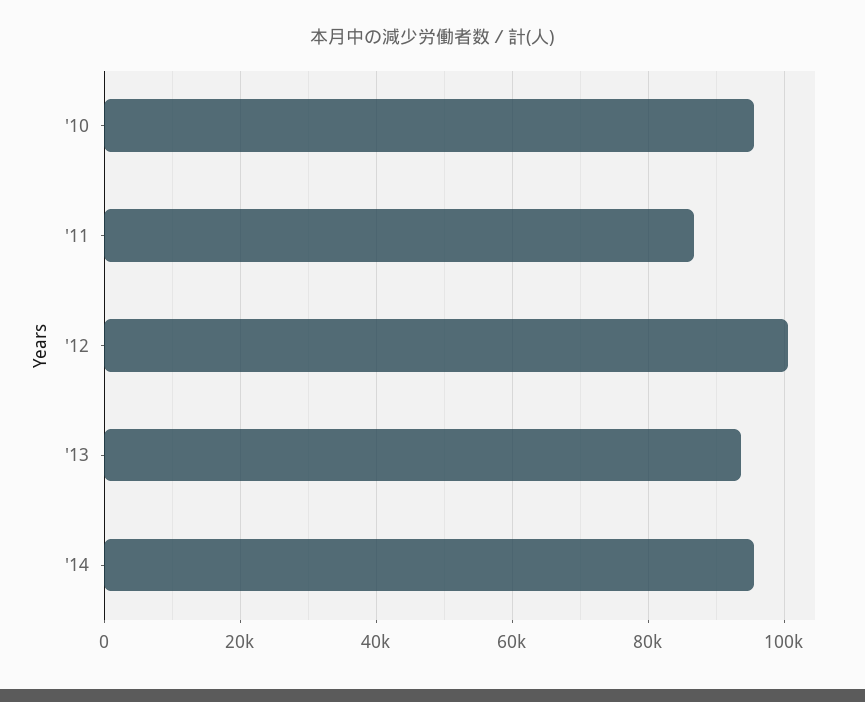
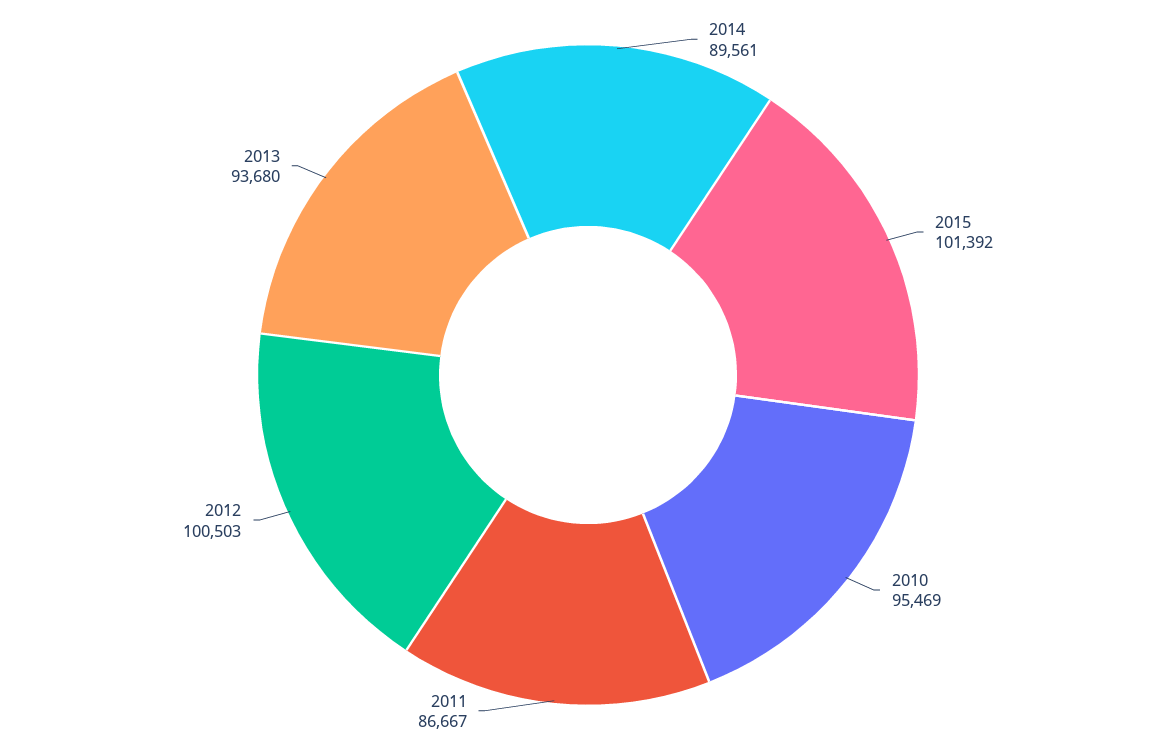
'14: 96000 -> 89561
2015: none -> 101392

